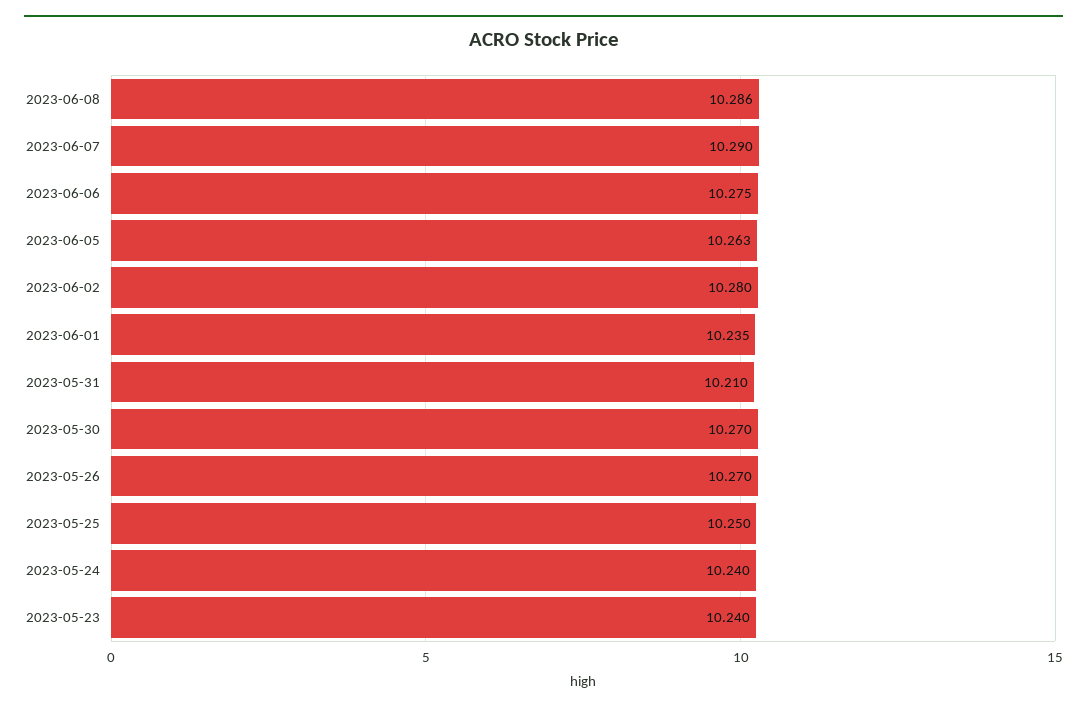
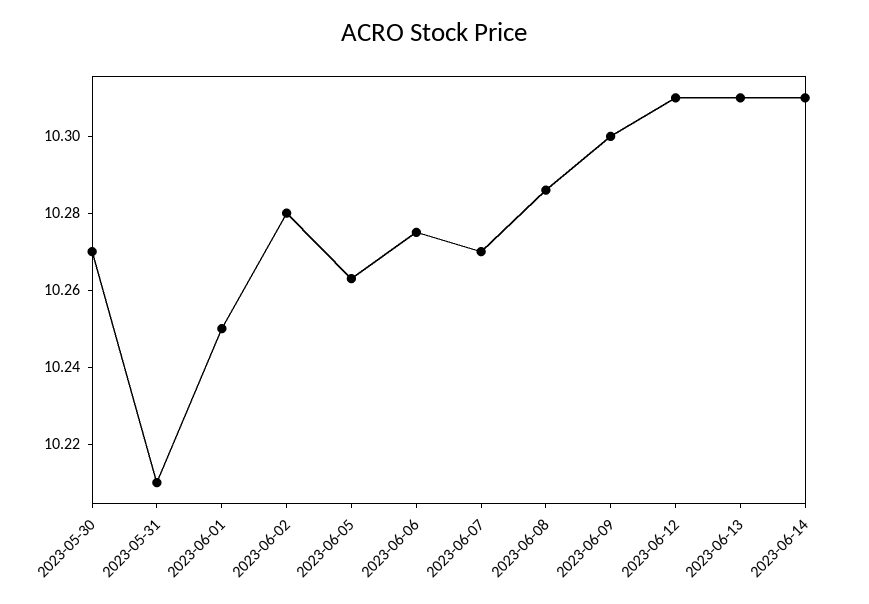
2023-06-07: 10.29 -> 10.27
2023-06-01: 10.235 -> 10.25
2023-05-26: 10.27 -> none
2023-05-25: 10.25 -> none
2023-05-24: 10.24 -> none
2023-05-23: 10.24 -> none
2023-06-09: none -> 10.3
2023-06-12: none -> 10.31
2023-06-13: none -> 10.31
2023-06-14: none -> 10.31

